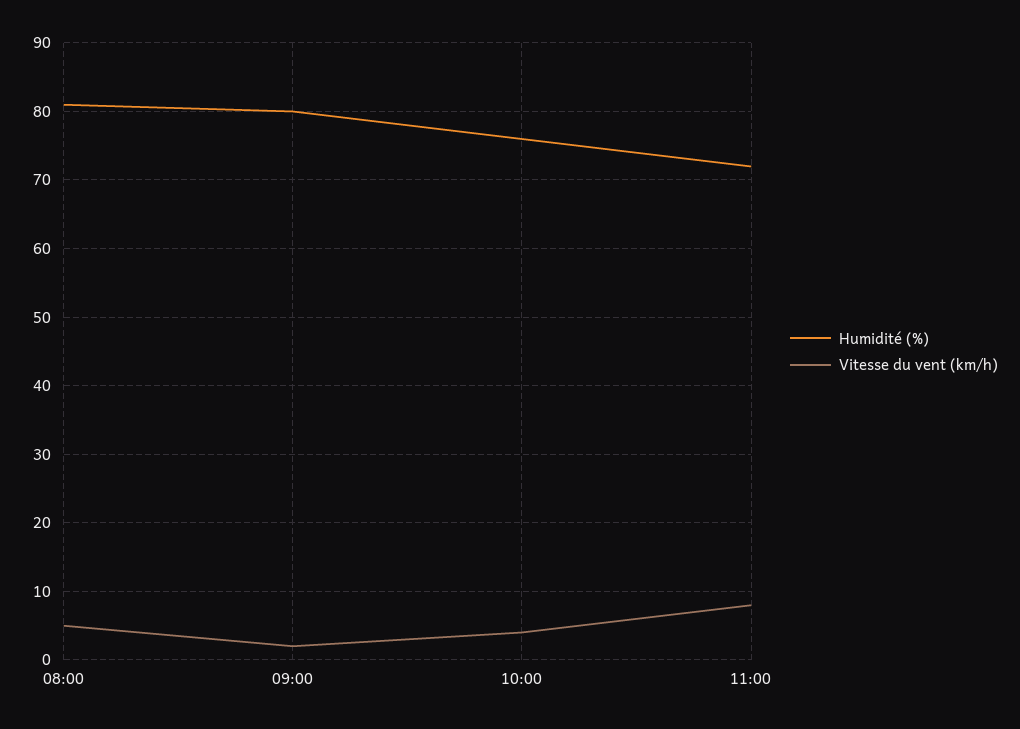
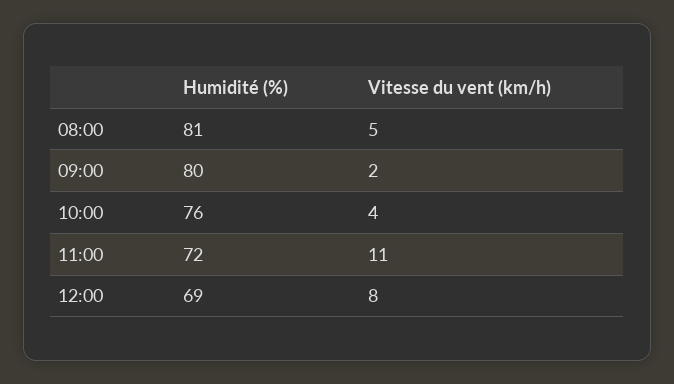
Vitesse du vent (km/h), 11:00: 8 -> 11
Humidité (%), 12:00: none -> 69
Vitesse du vent (km/h), 12:00: none -> 8

